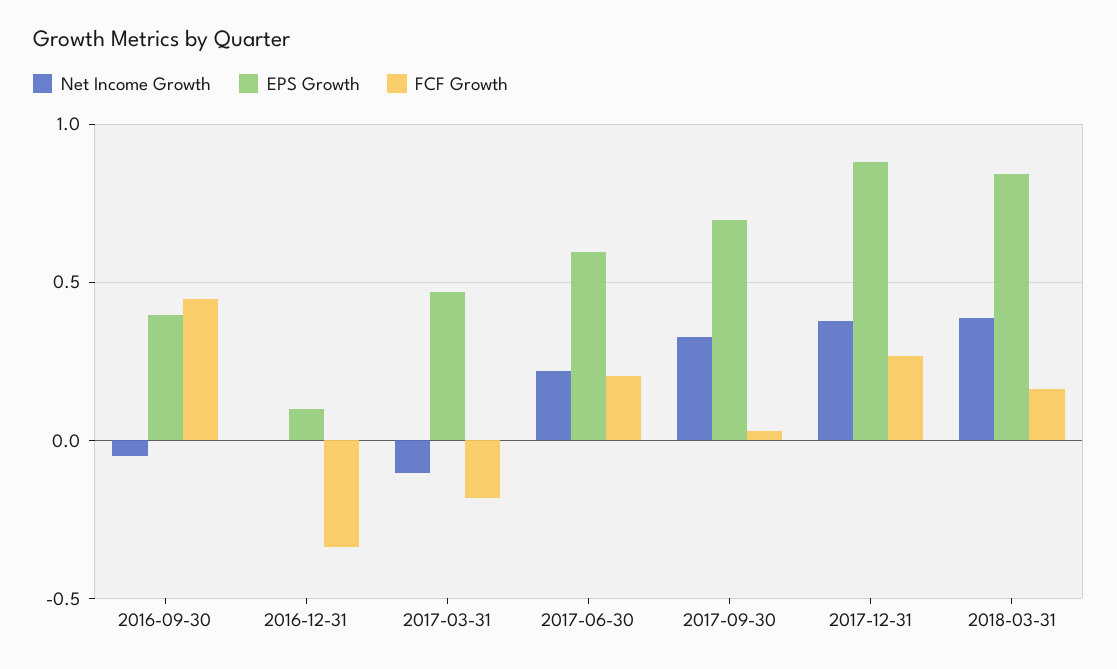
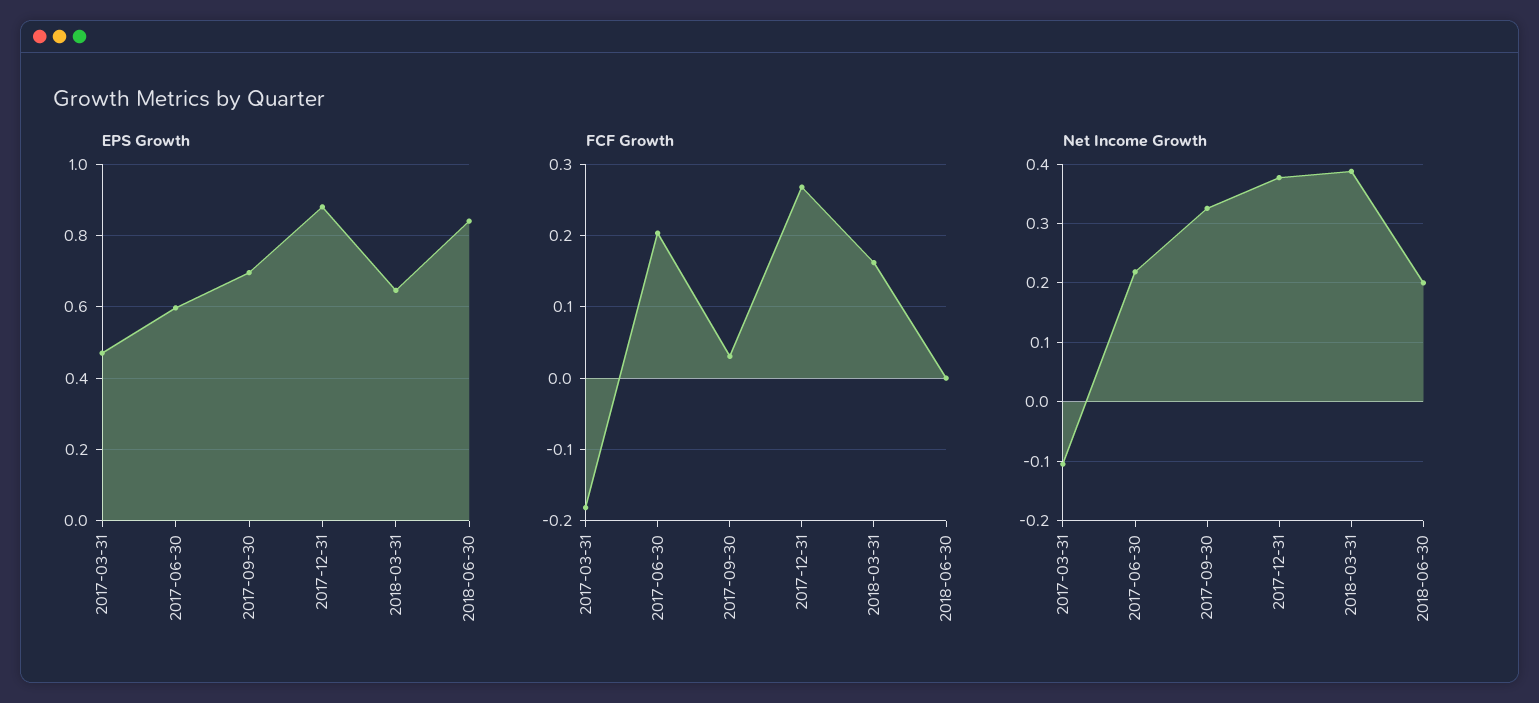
Net Income Growth, 2016-09-30: -0.05 -> none
EPS Growth, 2016-09-30: 0.4 -> none
FCF Growth, 2016-09-30: 0.45 -> none
Net Income Growth, 2016-12-31: 0 -> none
EPS Growth, 2016-12-31: 0.1 -> none
FCF Growth, 2016-12-31: -0.35 -> none
EPS Growth, 2018-03-31: 0.85 -> 0.64
EPS Growth, 2018-06-30: none -> 0.84
FCF Growth, 2018-06-30: none -> 0
Net Income Growth, 2018-06-30: none -> 0.2

